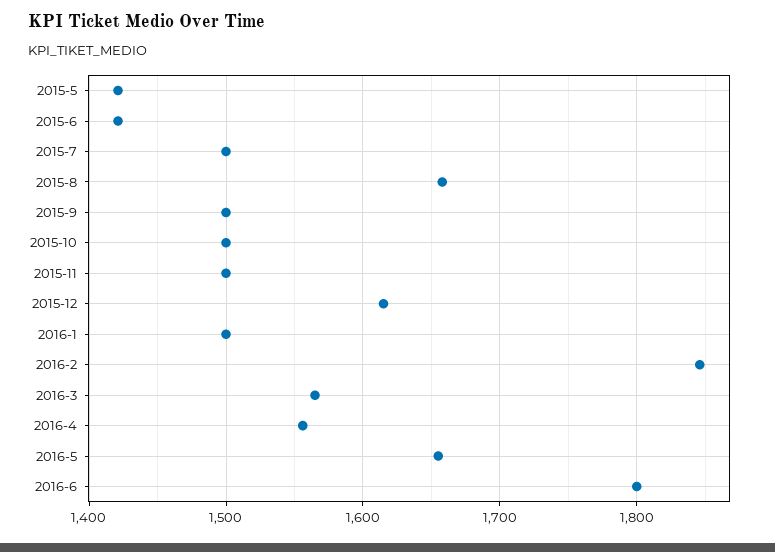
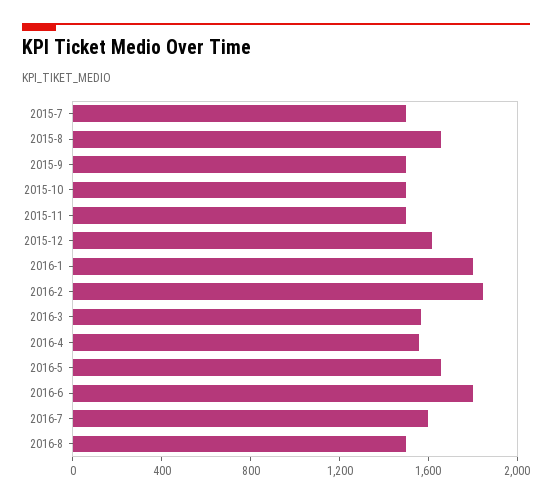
2015-5: 1420 -> none
2015-6: 1420 -> none
2016-1: 1500 -> 1800
2016-7: none -> 1600
2016-8: none -> 1500

